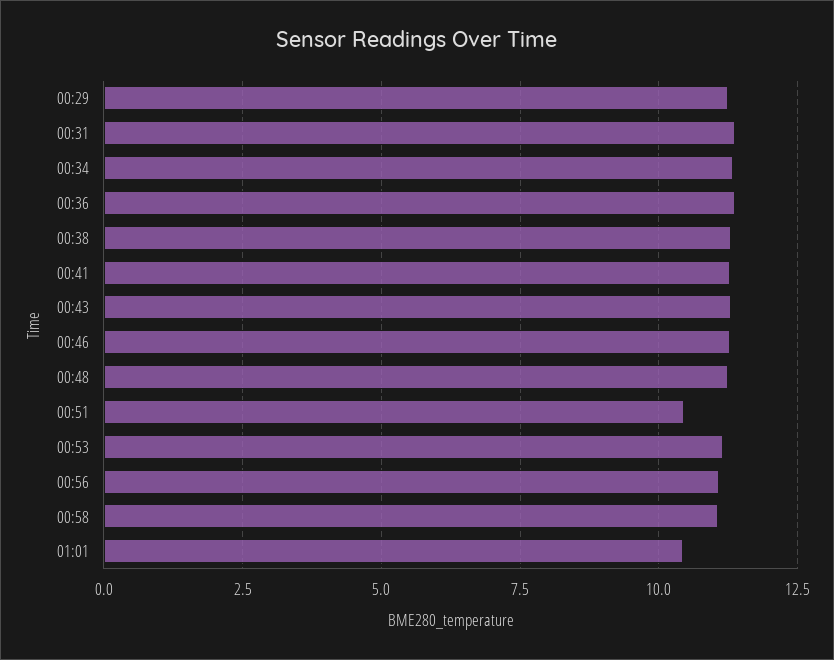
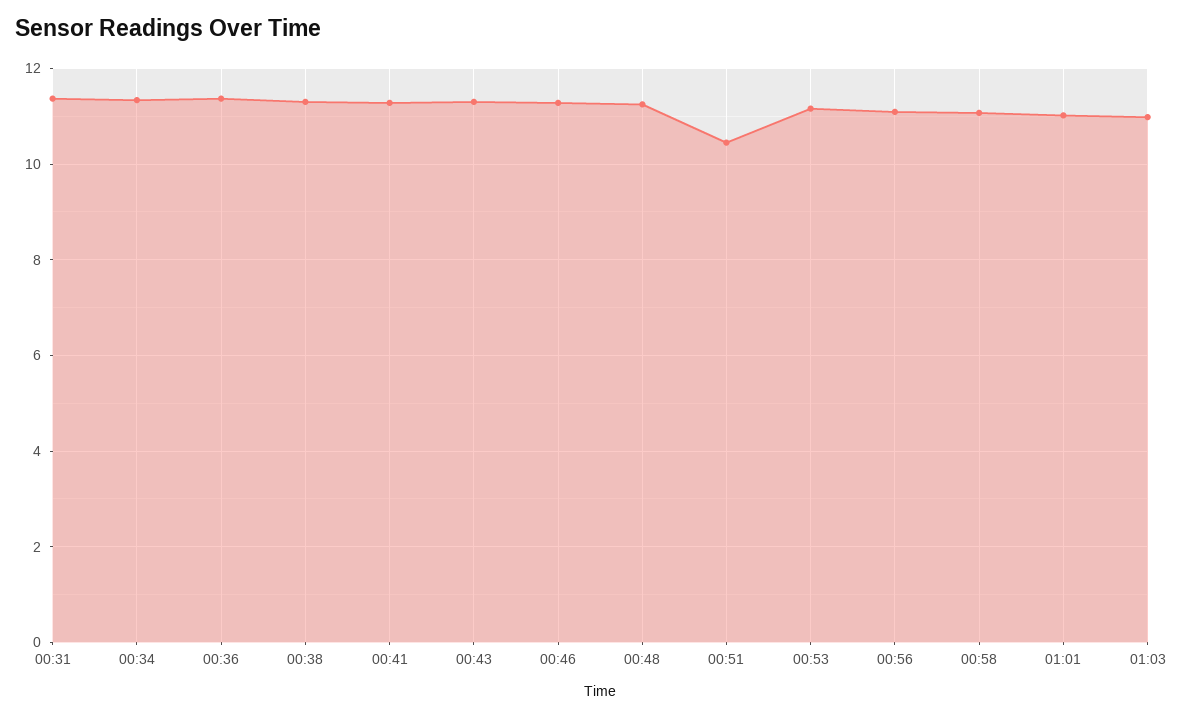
00:29: 11.25 -> none
01:01: 10.5 -> 11
01:03: none -> 11

